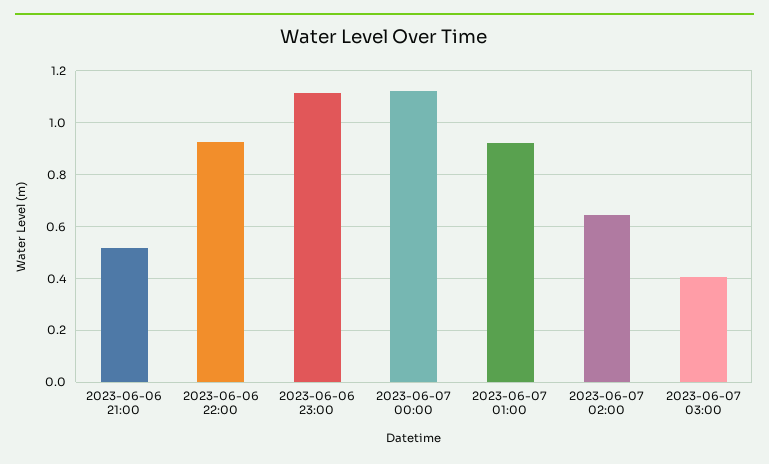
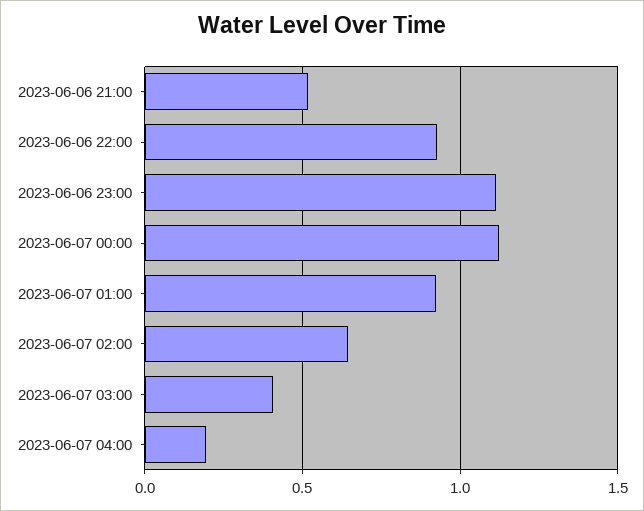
2023-06-07 04:00: none -> 0.2

